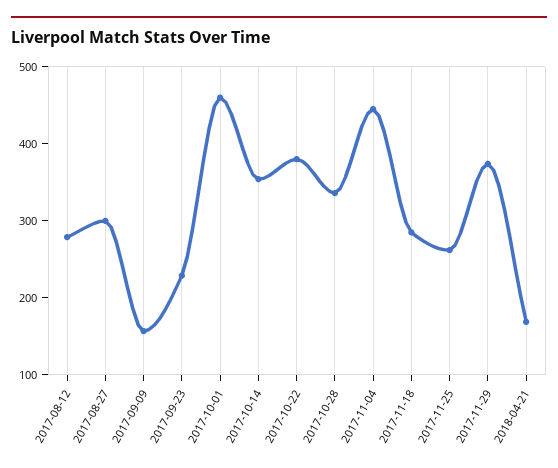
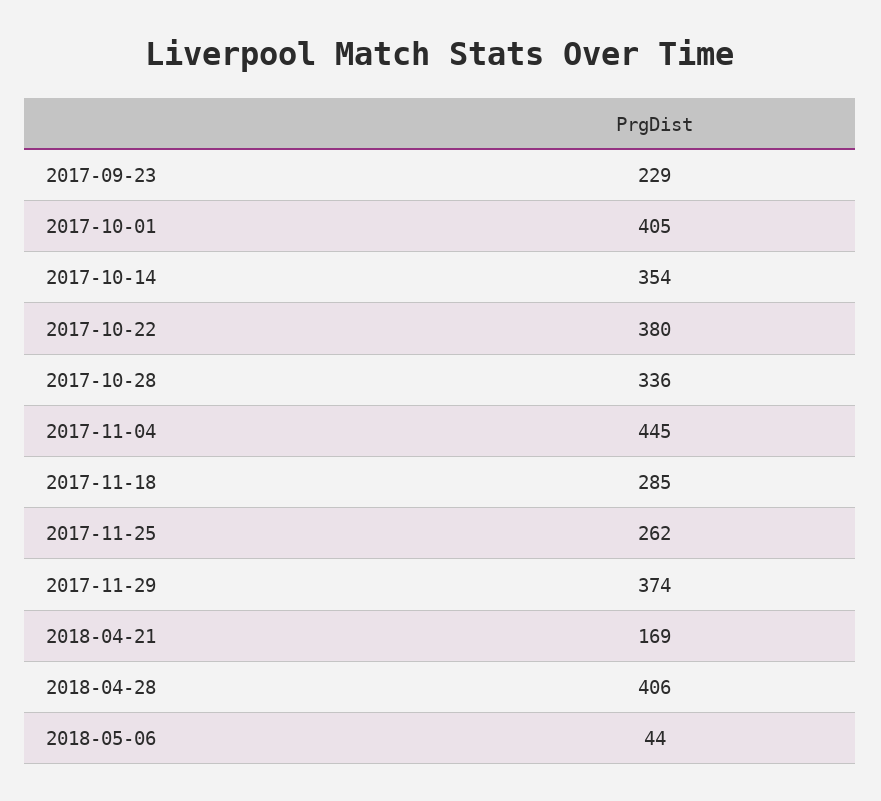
2017-08-12: 280 -> none
2017-08-27: 300 -> none
2017-09-09: 160 -> none
2017-10-01: 460 -> 405
2018-04-28: none -> 406
2018-05-06: none -> 44

